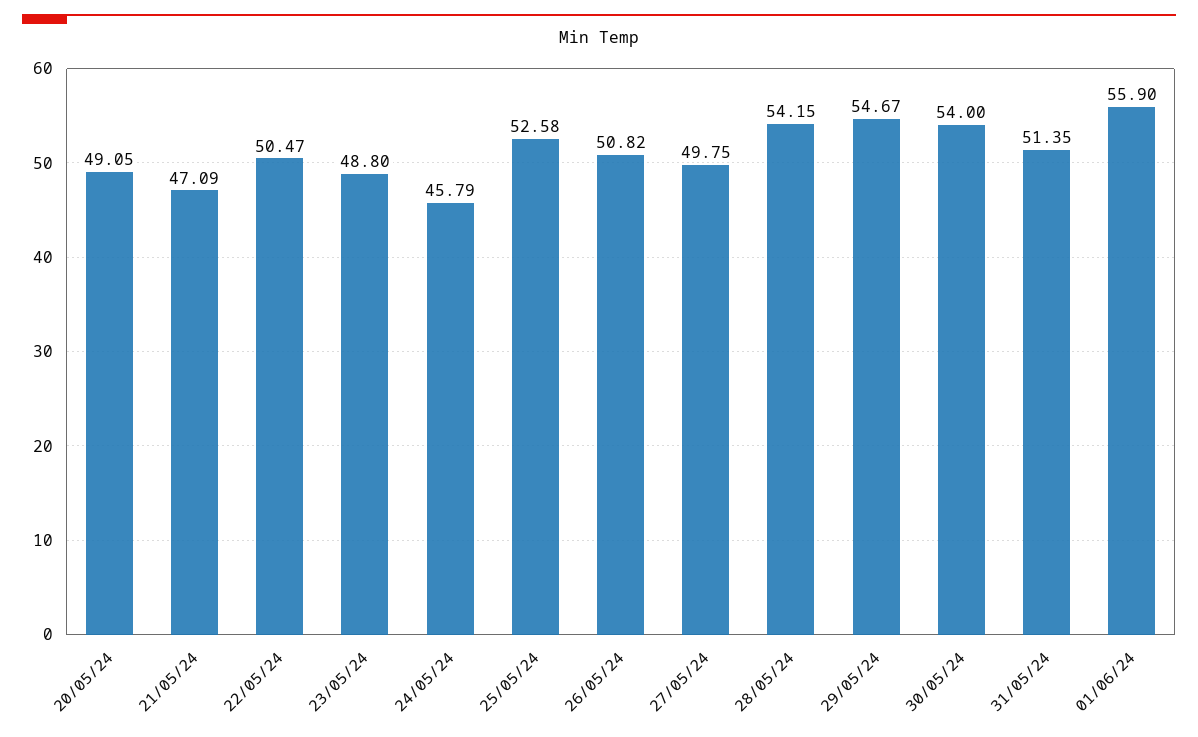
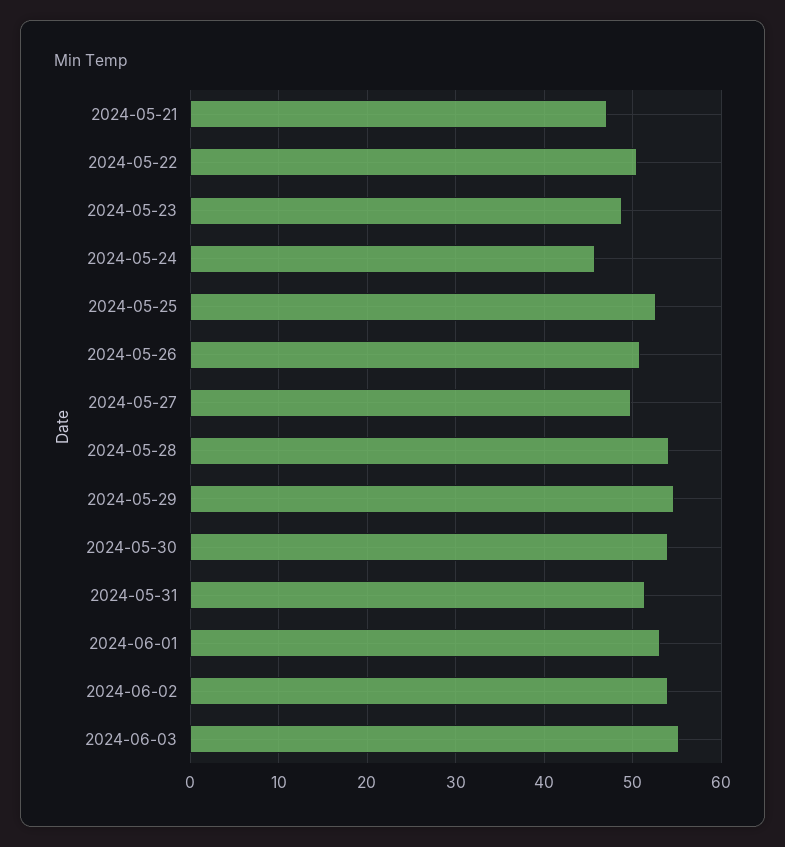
20/05/24: 49.05 -> none
01/06/24: 55.9 -> 53
2024-06-02: none -> 54
2024-06-03: none -> 55

